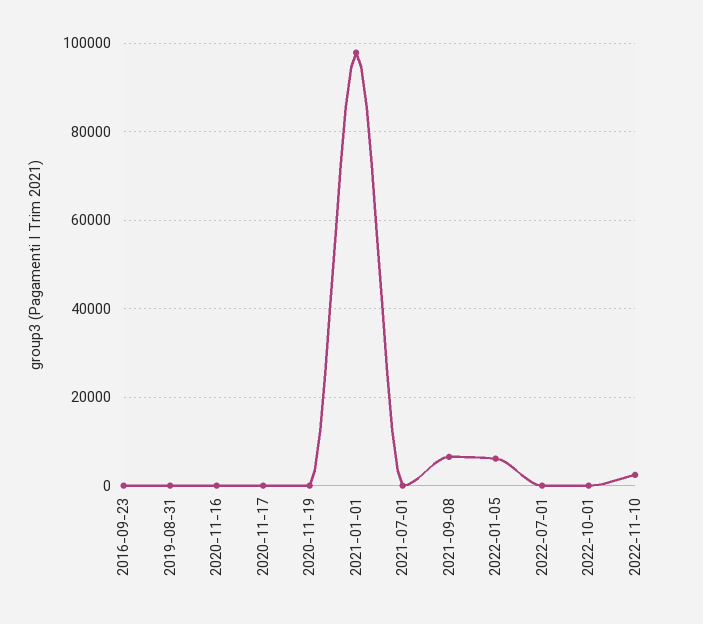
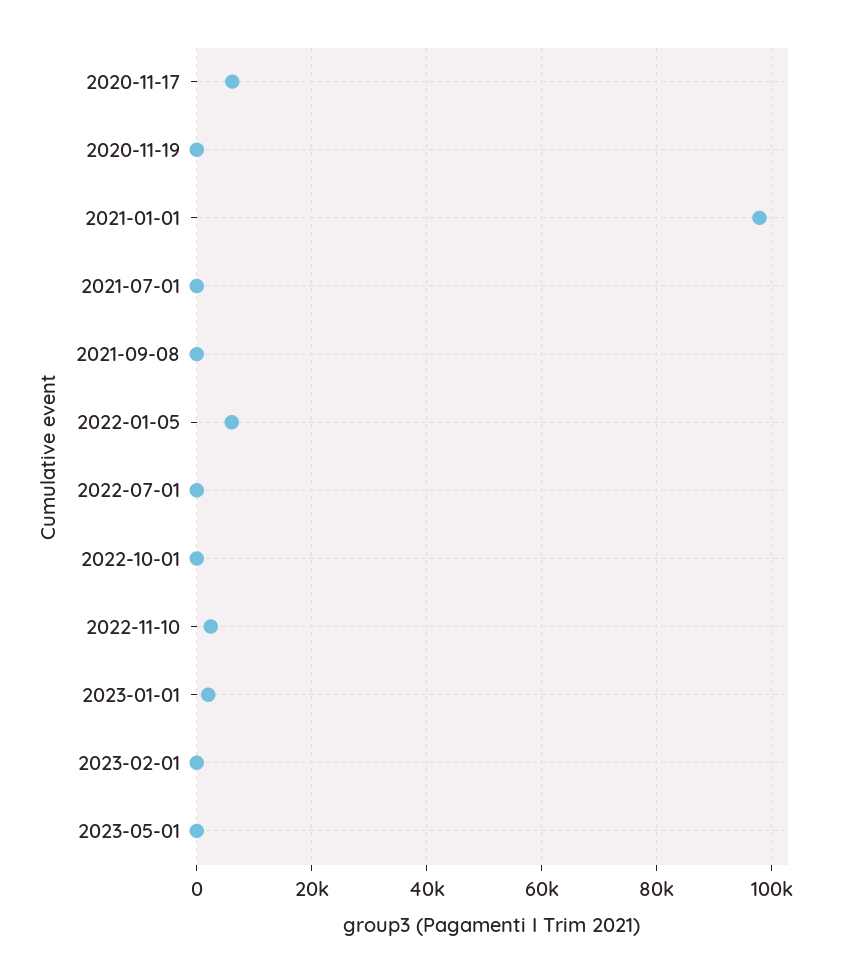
2016-09-23: 0 -> none
2019-08-31: 0 -> none
2020-11-16: 0 -> none
2020-11-17: 0 -> 6000
2021-09-08: 6000 -> 0
2023-01-01: none -> 2000
2023-02-01: none -> 0
2023-05-01: none -> 0

